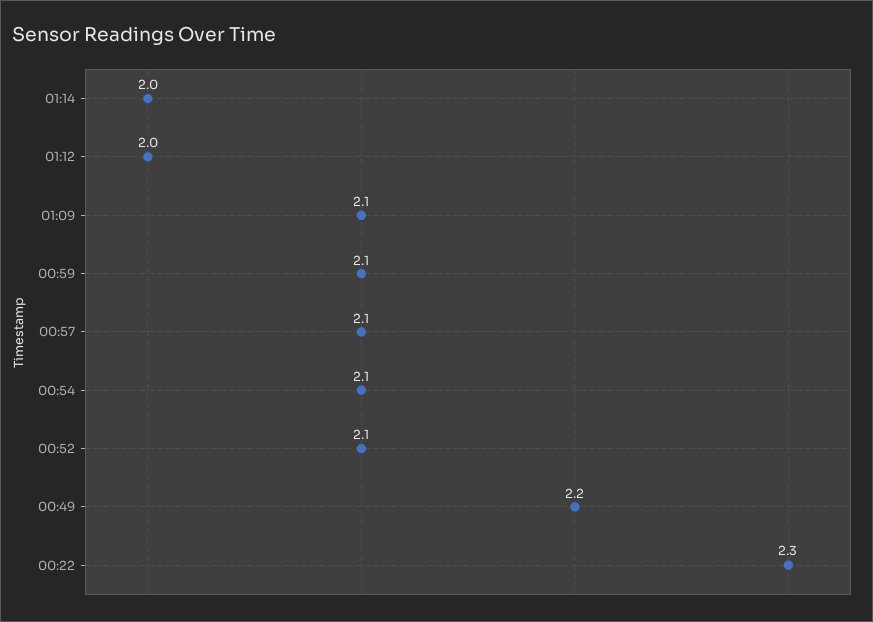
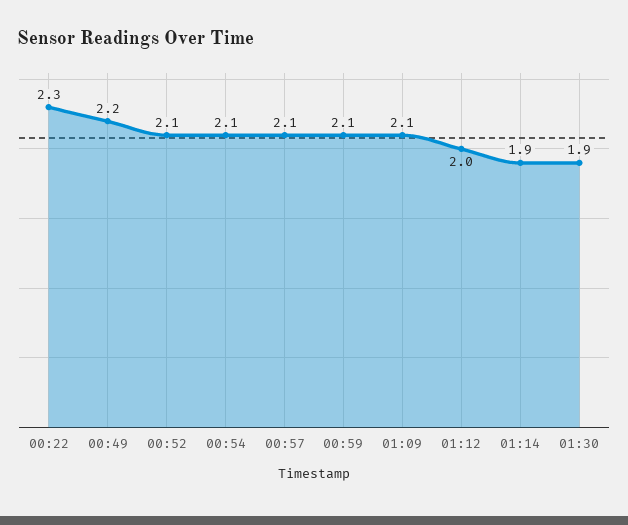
01:14: 2 -> 1.9
01:30: none -> 1.9

